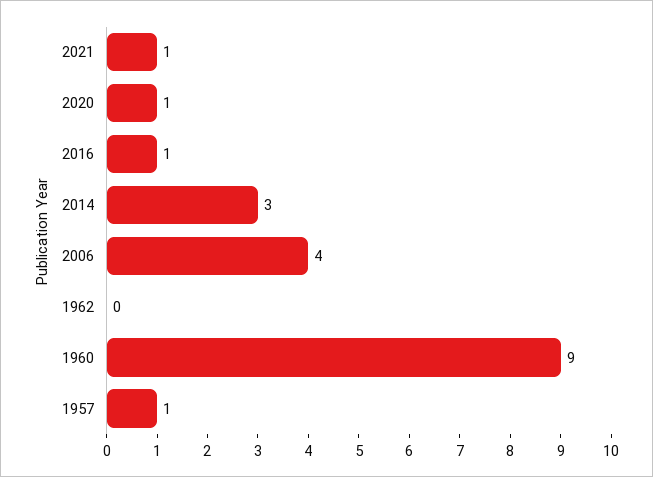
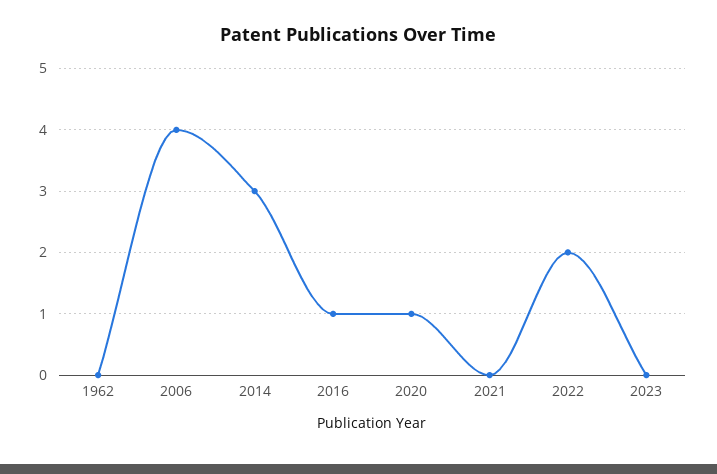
2021: 1 -> 0
1960: 9 -> none
1957: 1 -> none
2022: none -> 2
2023: none -> 0

